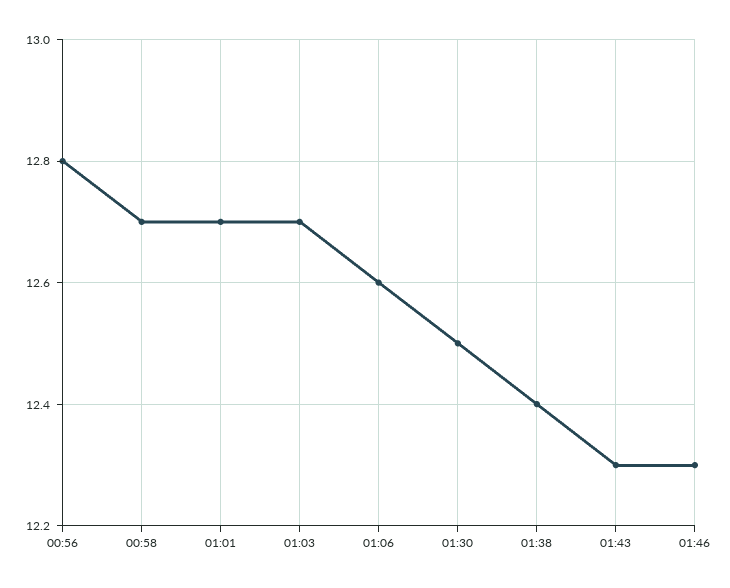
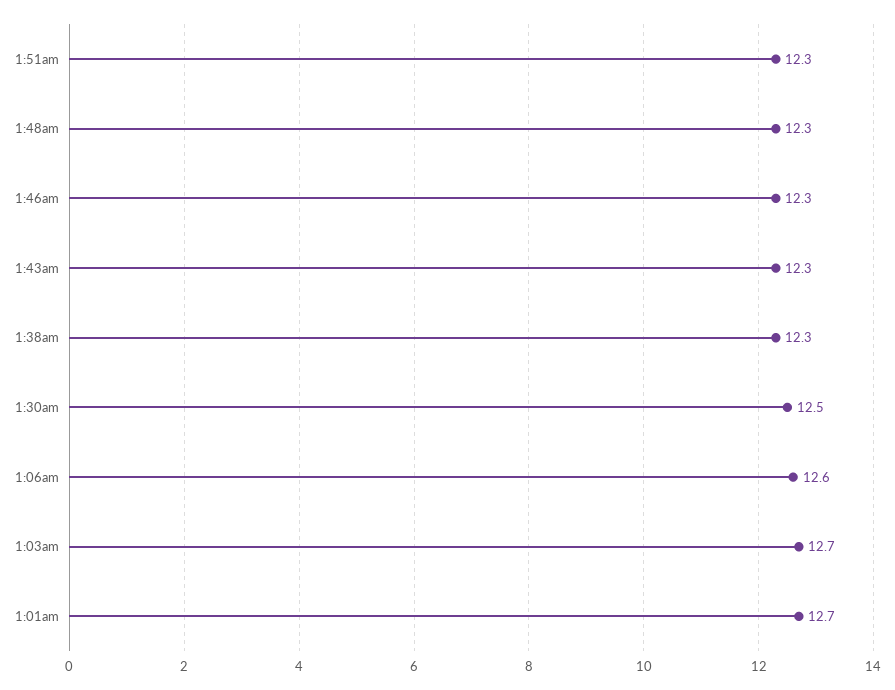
00:56: 12.8 -> none
00:58: 12.7 -> none
01:38: 12.4 -> 12.3
1:51am: none -> 12.3
1:48am: none -> 12.3

